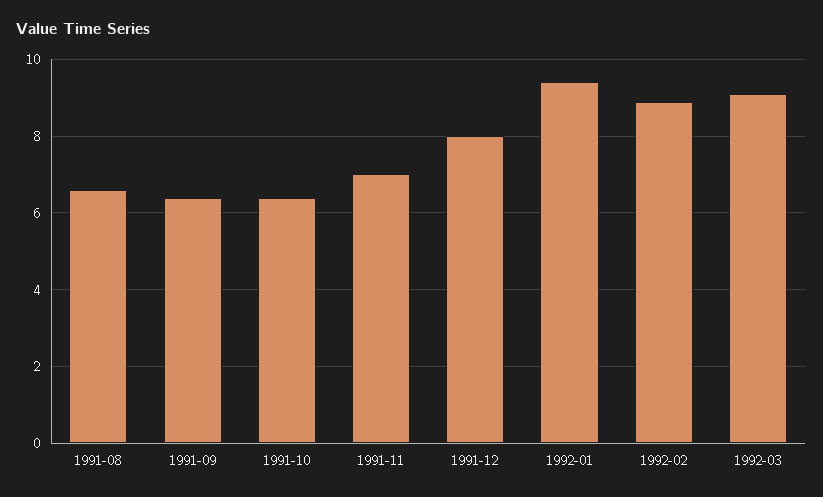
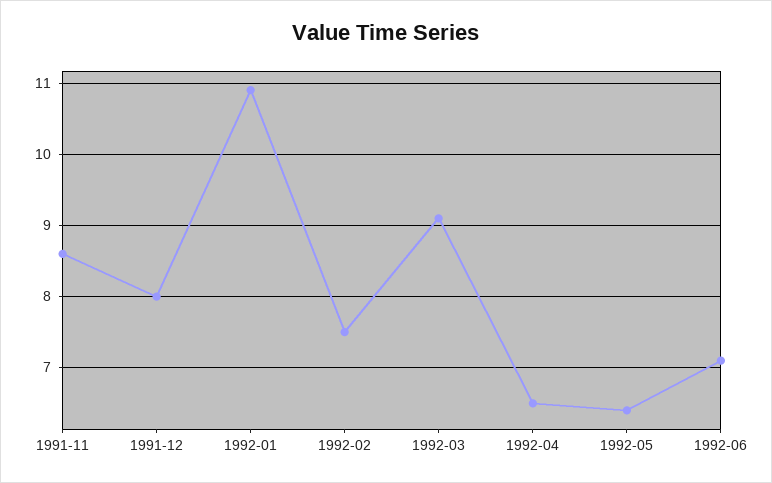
1991-08: 6.5 -> none
1991-09: 6.5 -> none
1991-10: 6.5 -> none
1991-11: 7 -> 8.6
1992-01: 9.5 -> 10.9
1992-02: 9 -> 7.5
1992-04: none -> 6.5
1992-05: none -> 6.4
1992-06: none -> 7.1

